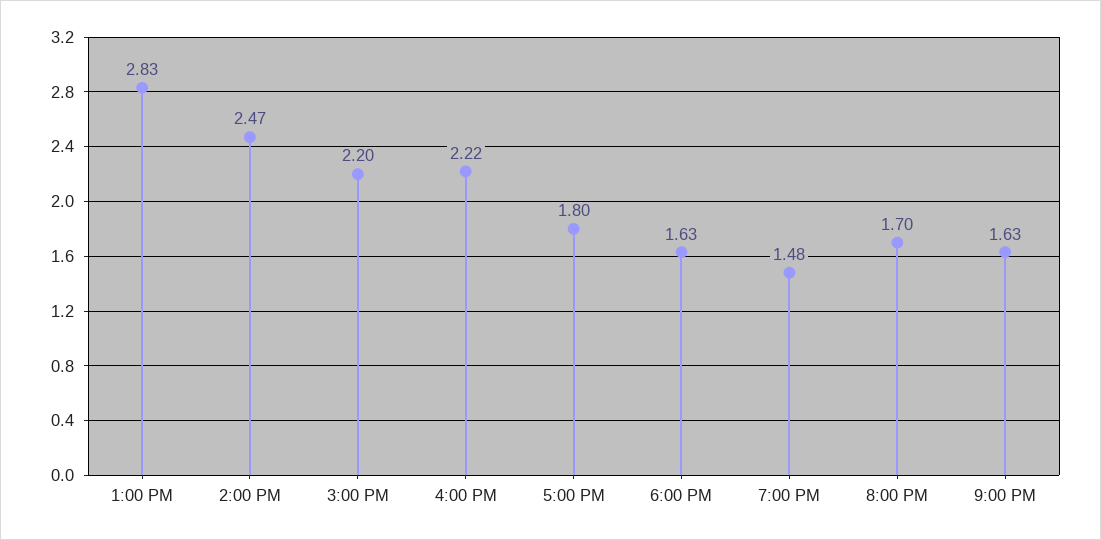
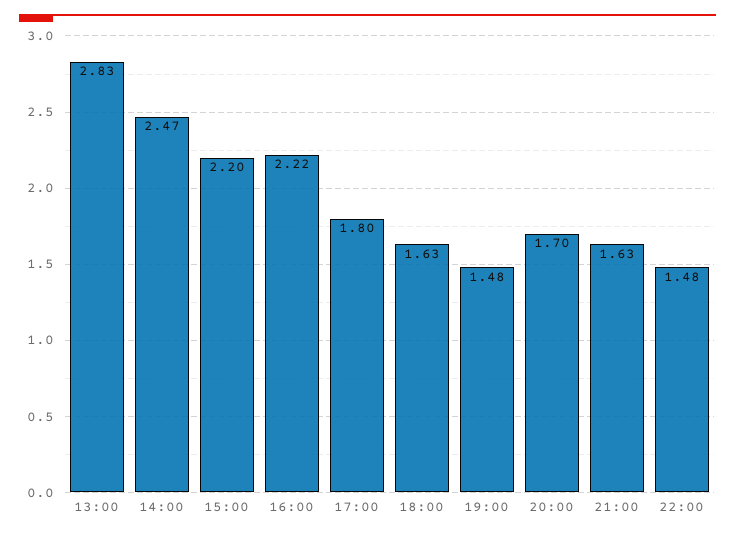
22:00: none -> 1.48

